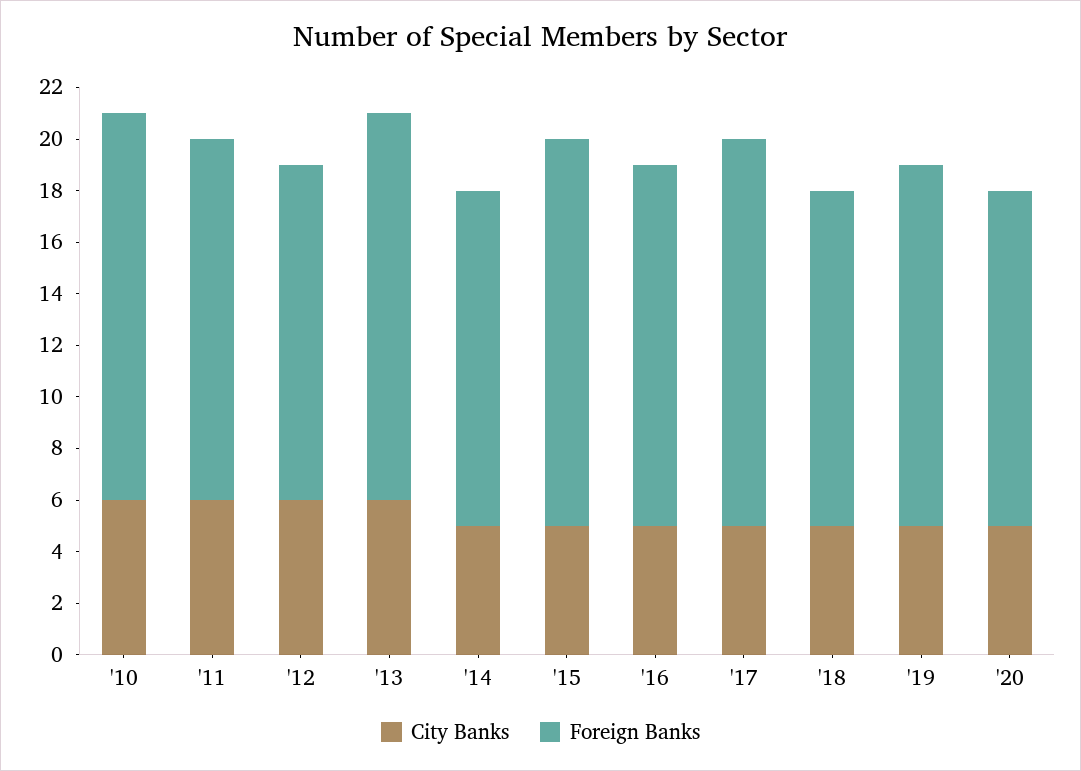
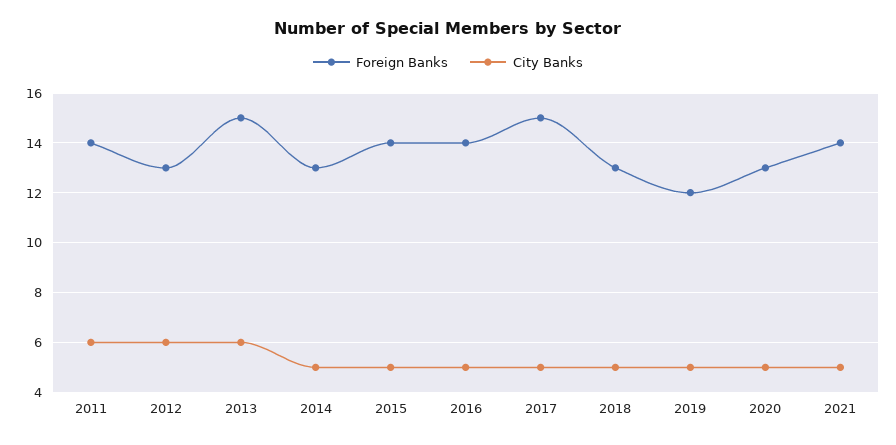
City Banks, '10: 6 -> none
Foreign Banks, '10: 15 -> none
Foreign Banks, '15: 15 -> 14
Foreign Banks, '19: 14 -> 12
Foreign Banks, 2021: none -> 14
City Banks, 2021: none -> 5

